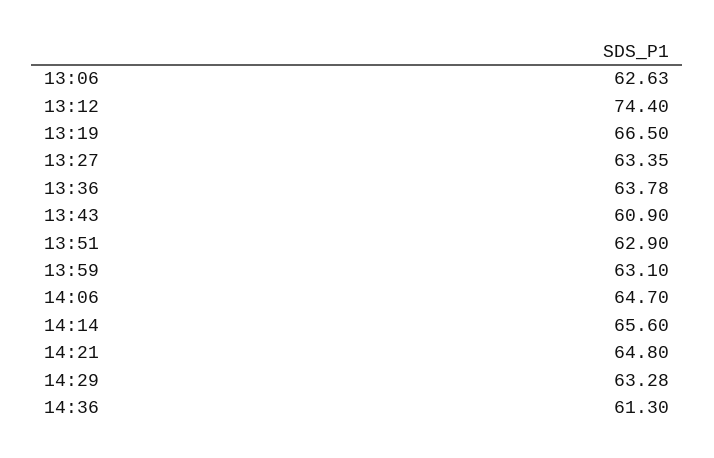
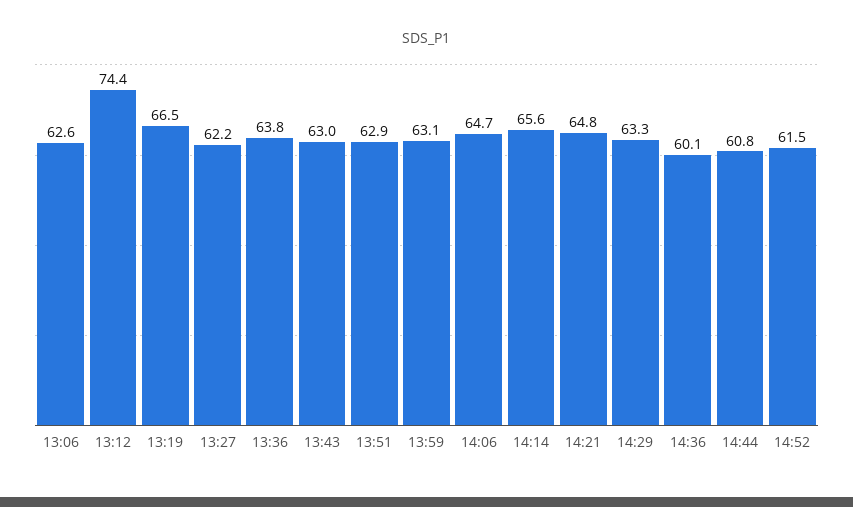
13:27: 63.35 -> 62.2
13:43: 60.9 -> 63
14:36: 61.3 -> 60.1
14:44: none -> 60.8
14:52: none -> 61.5

